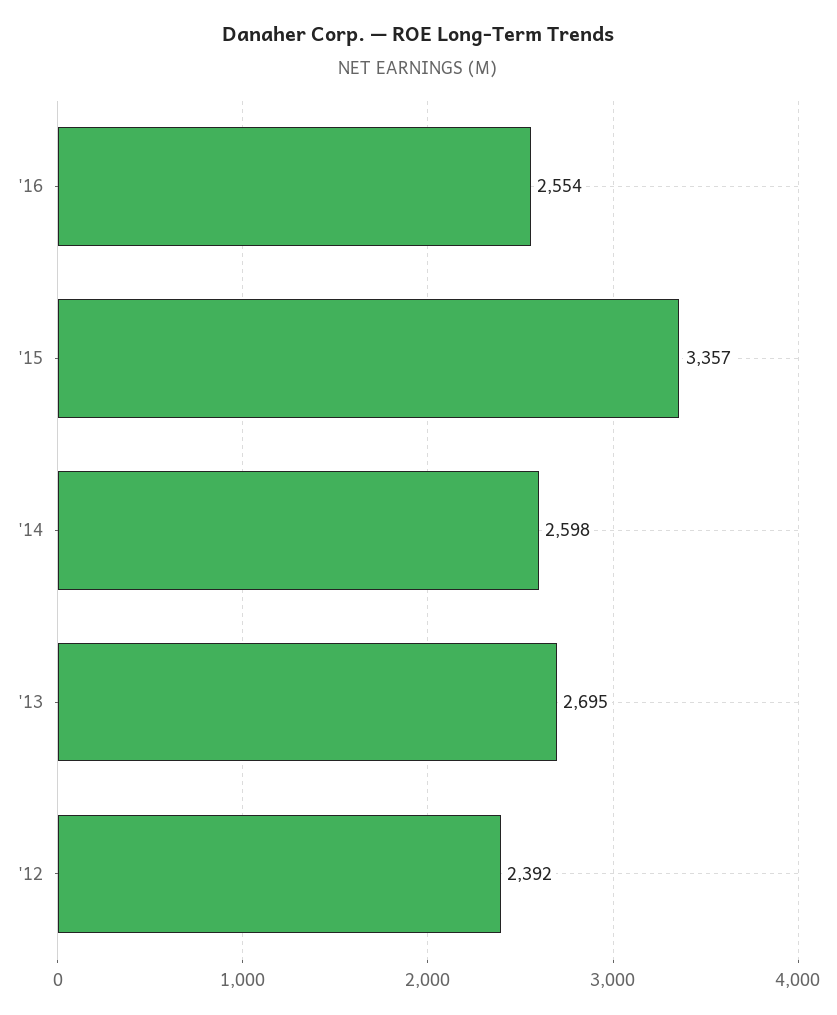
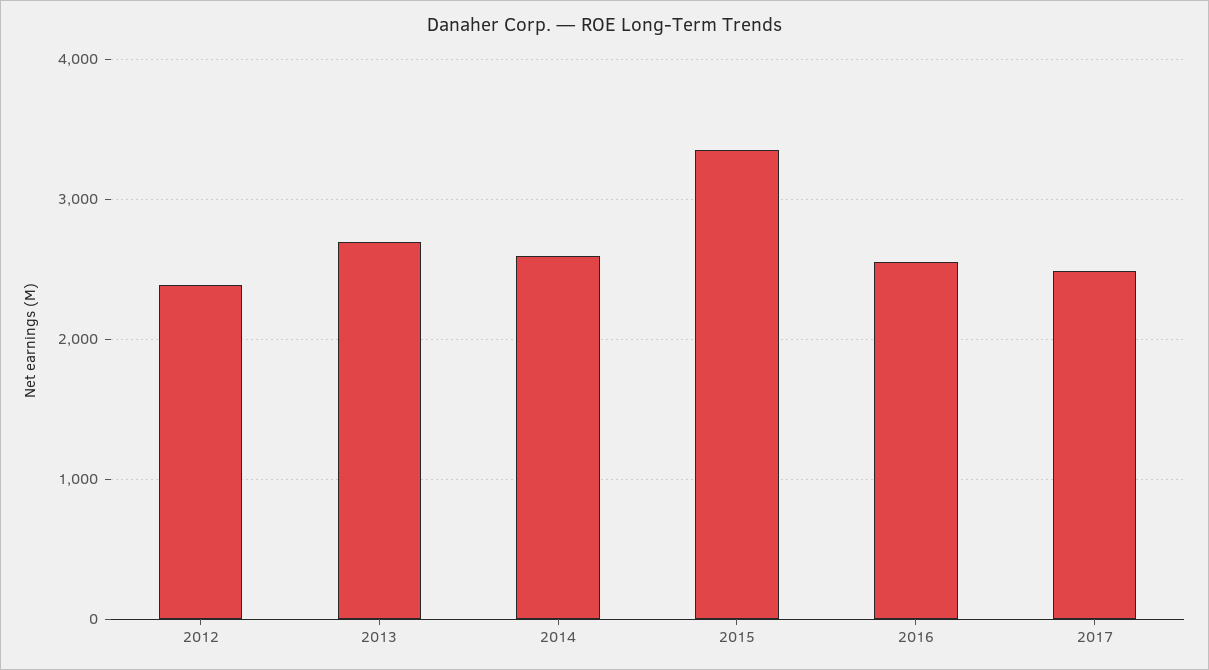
2017: none -> 2500

